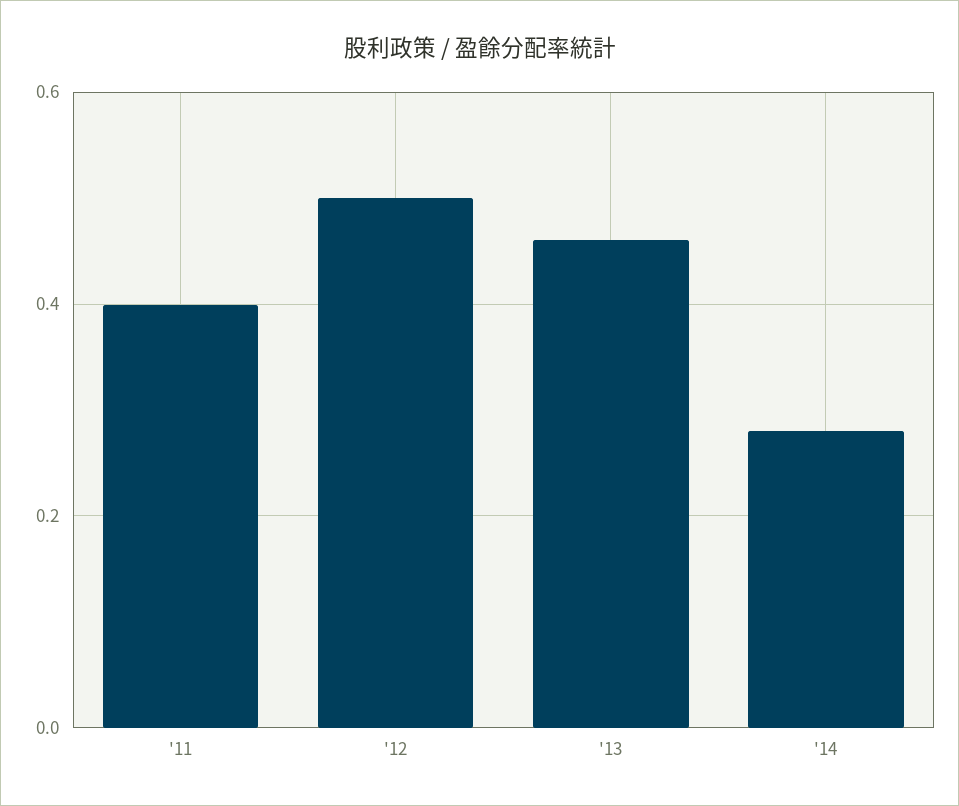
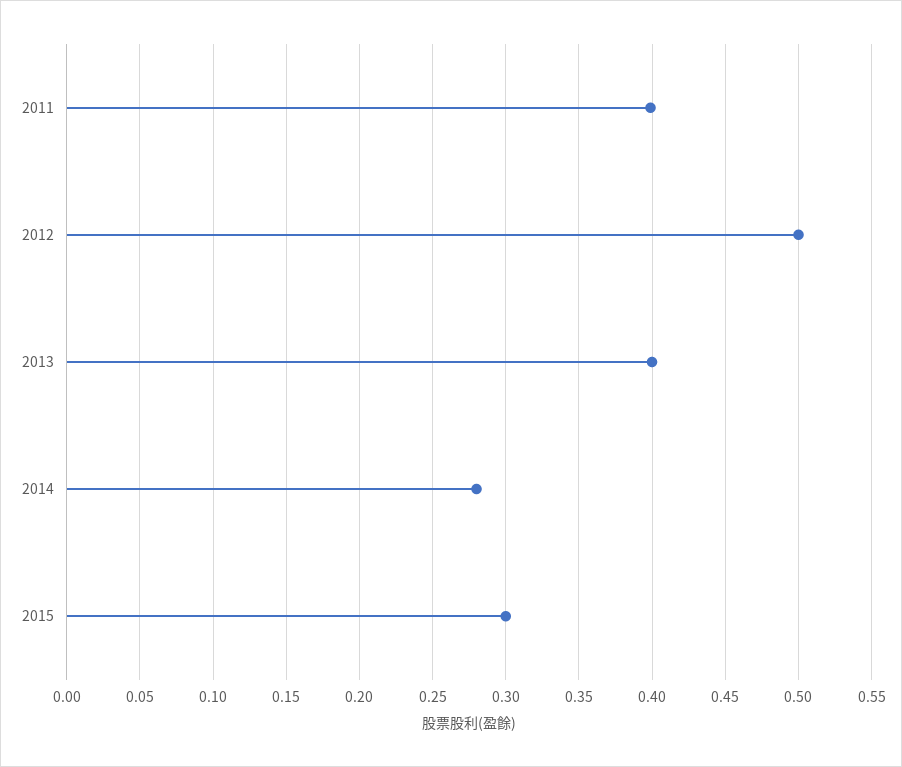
'13: 0.46 -> 0.4
2015: none -> 0.3

